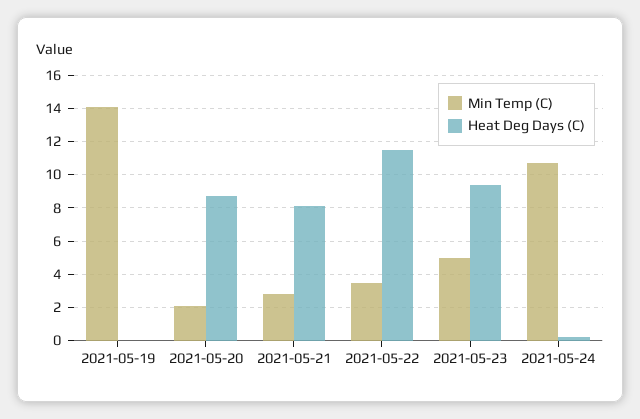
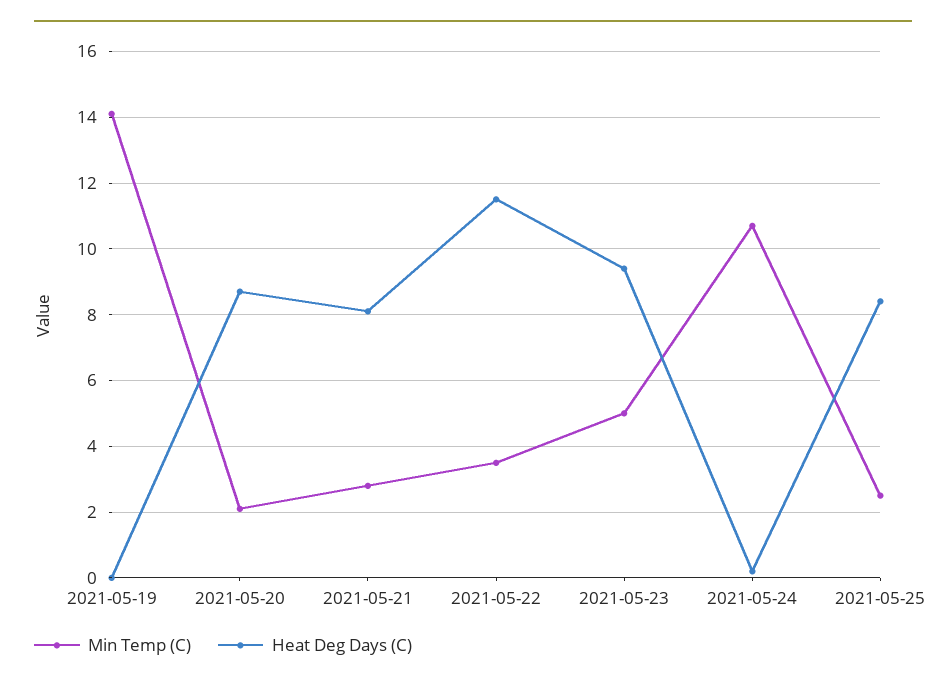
Min Temp (C), 2021-05-25: none -> 2.5
Heat Deg Days (C), 2021-05-25: none -> 8.5

